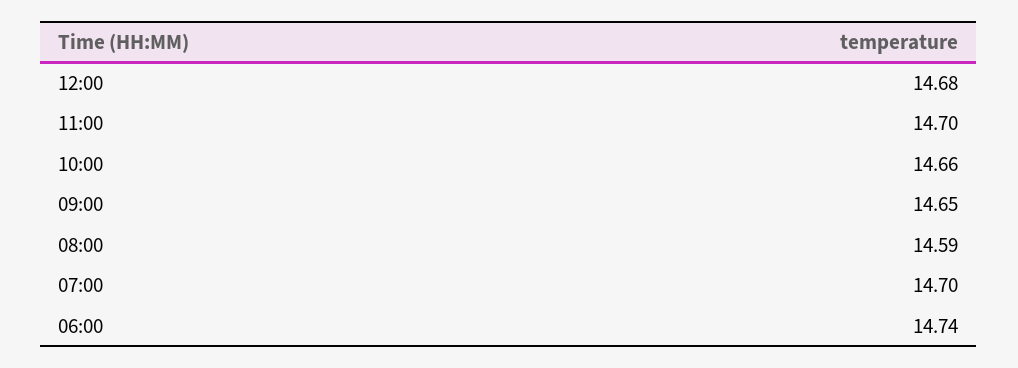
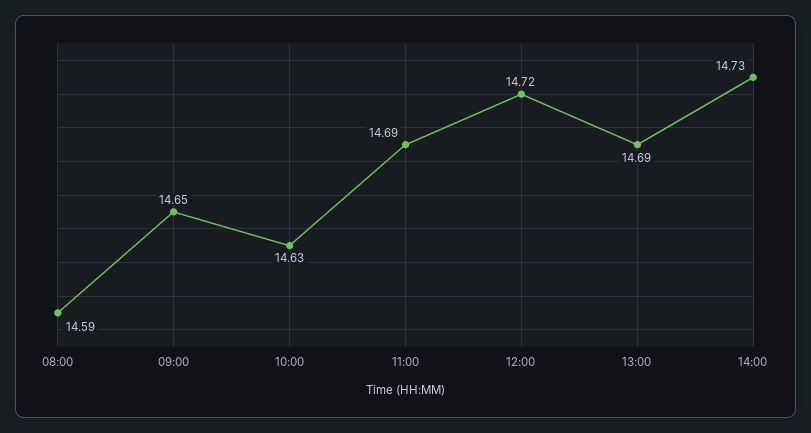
12:00: 14.68 -> 14.72
11:00: 14.7 -> 14.69
10:00: 14.66 -> 14.63
07:00: 14.7 -> none
06:00: 14.74 -> none
13:00: none -> 14.69
14:00: none -> 14.73

